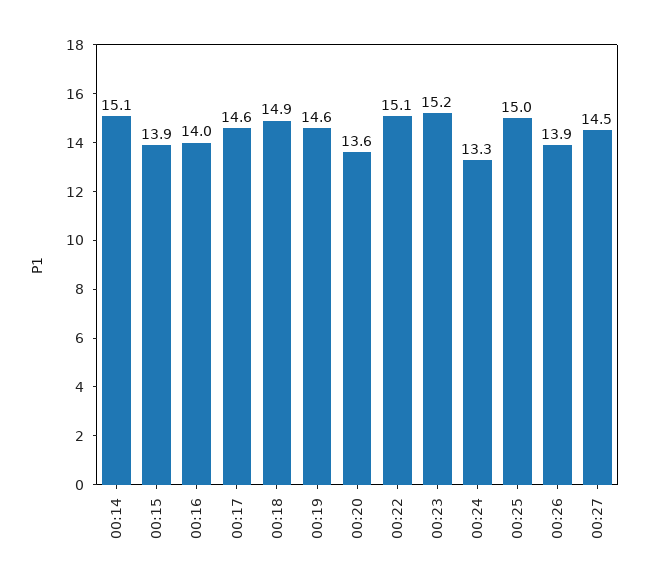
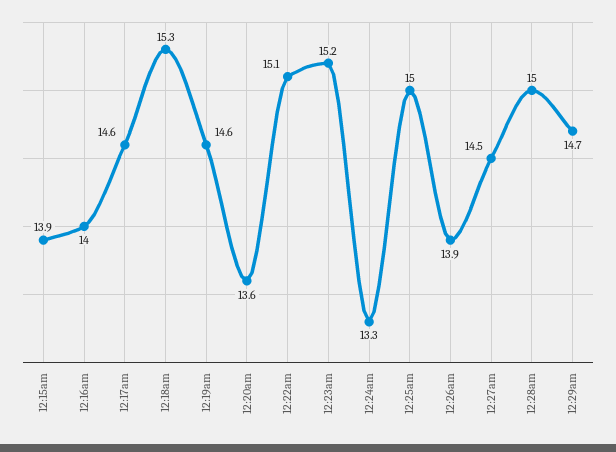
00:14: 15.1 -> none
00:18: 14.9 -> 15.3
12:28am: none -> 15
12:29am: none -> 14.7

